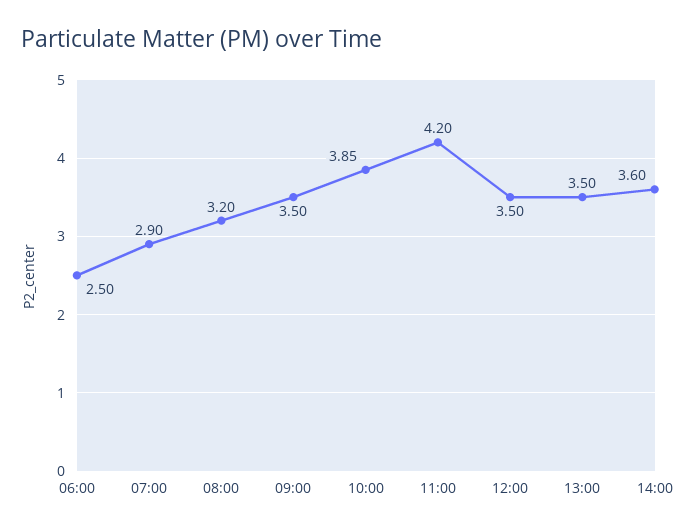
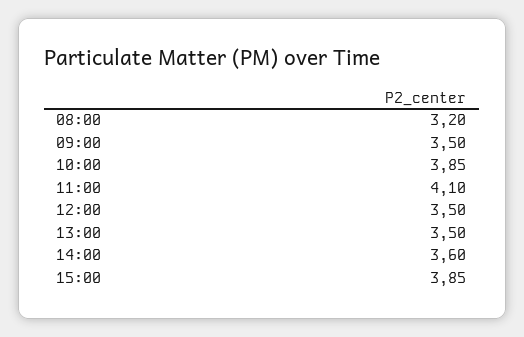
06:00: 2.5 -> none
07:00: 2.9 -> none
11:00: 4.2 -> 4.1
15:00: none -> 3.85

